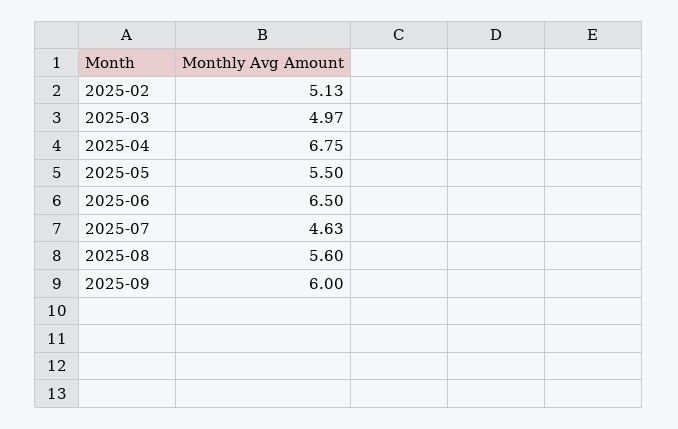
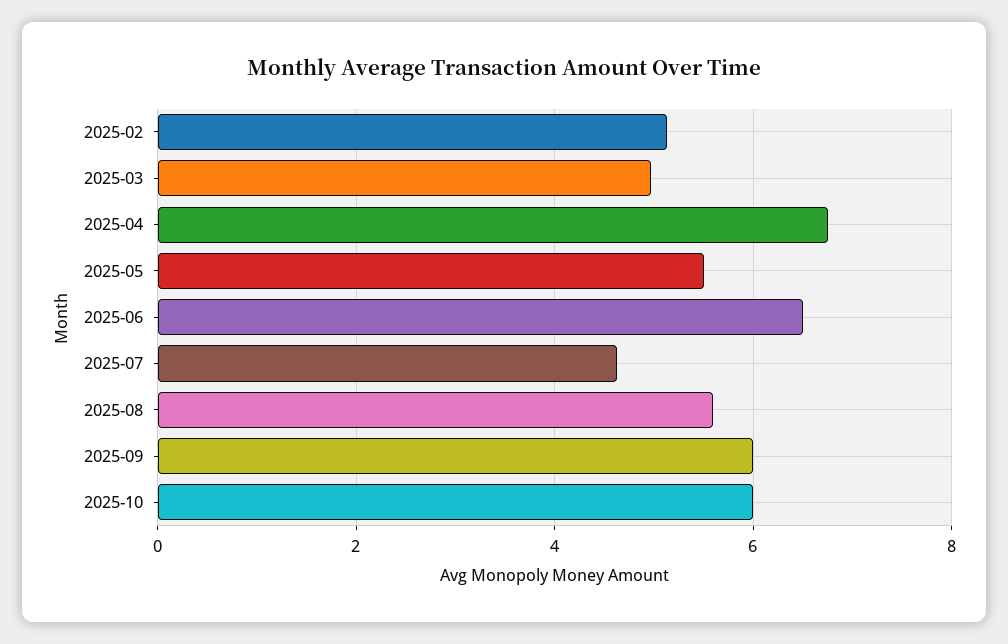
2025-10: none -> 6

